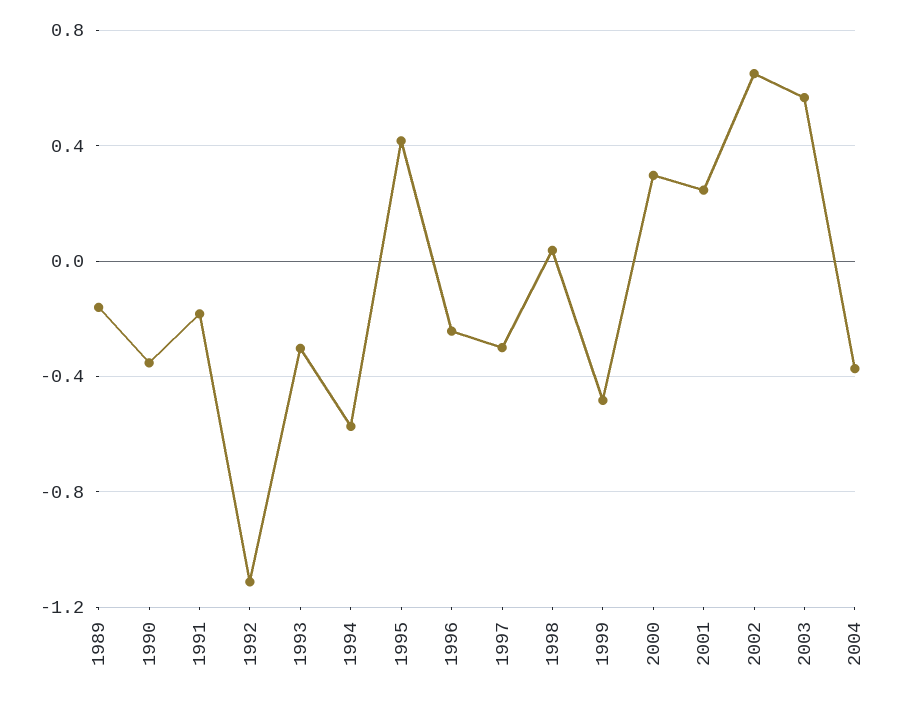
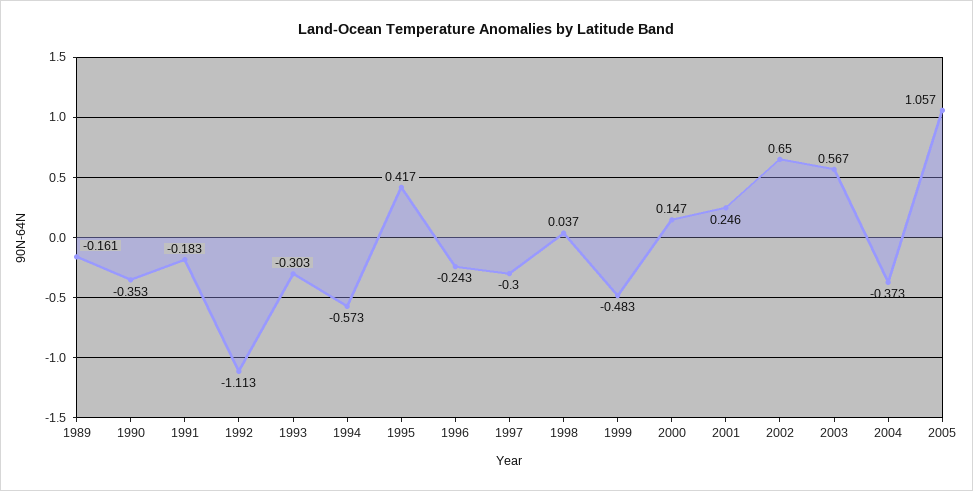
2000: 0.3 -> 0.147
2005: none -> 1.057

